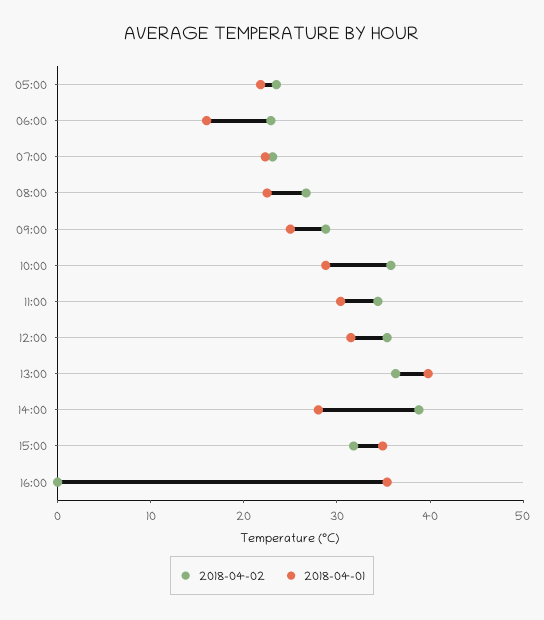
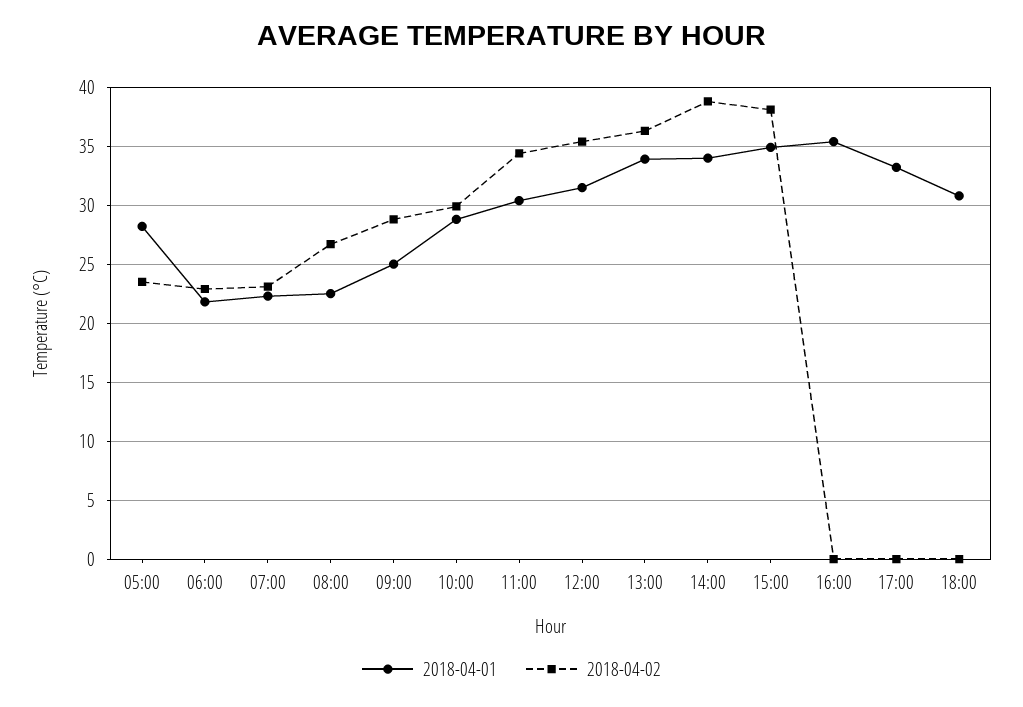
2018-04-01, 05:00: 22 -> 28
2018-04-01, 06:00: 16 -> 22
2018-04-02, 10:00: 36 -> 30
2018-04-01, 13:00: 40 -> 34
2018-04-01, 14:00: 28 -> 34
2018-04-02, 15:00: 32 -> 38
2018-04-01, 17:00: none -> 33
2018-04-02, 17:00: none -> 0
2018-04-01, 18:00: none -> 31
2018-04-02, 18:00: none -> 0

